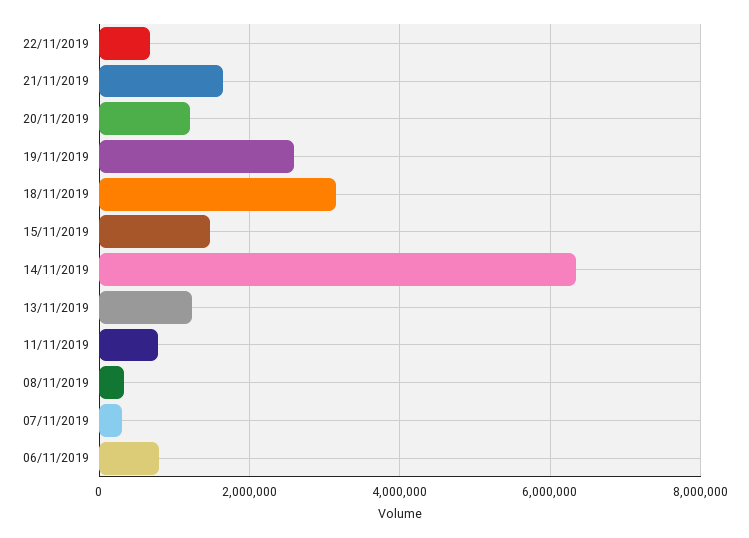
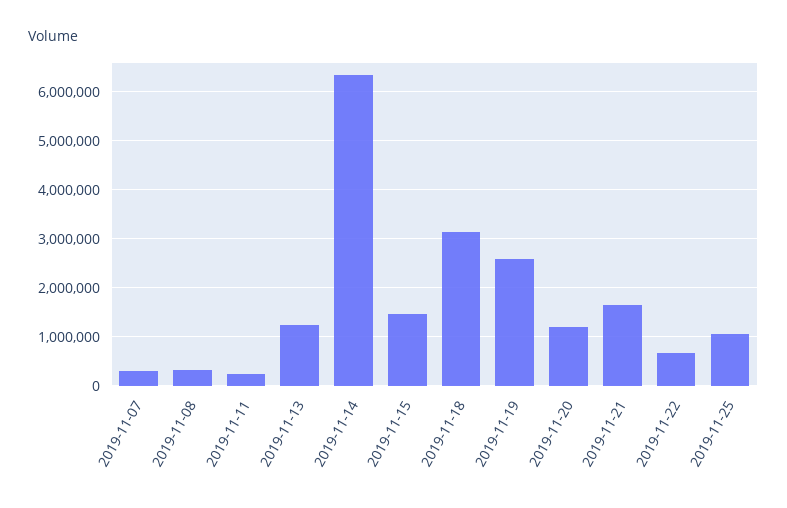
11/11/2019: 800000 -> 200000
06/11/2019: 800000 -> none
2019-11-25: none -> 1000000

